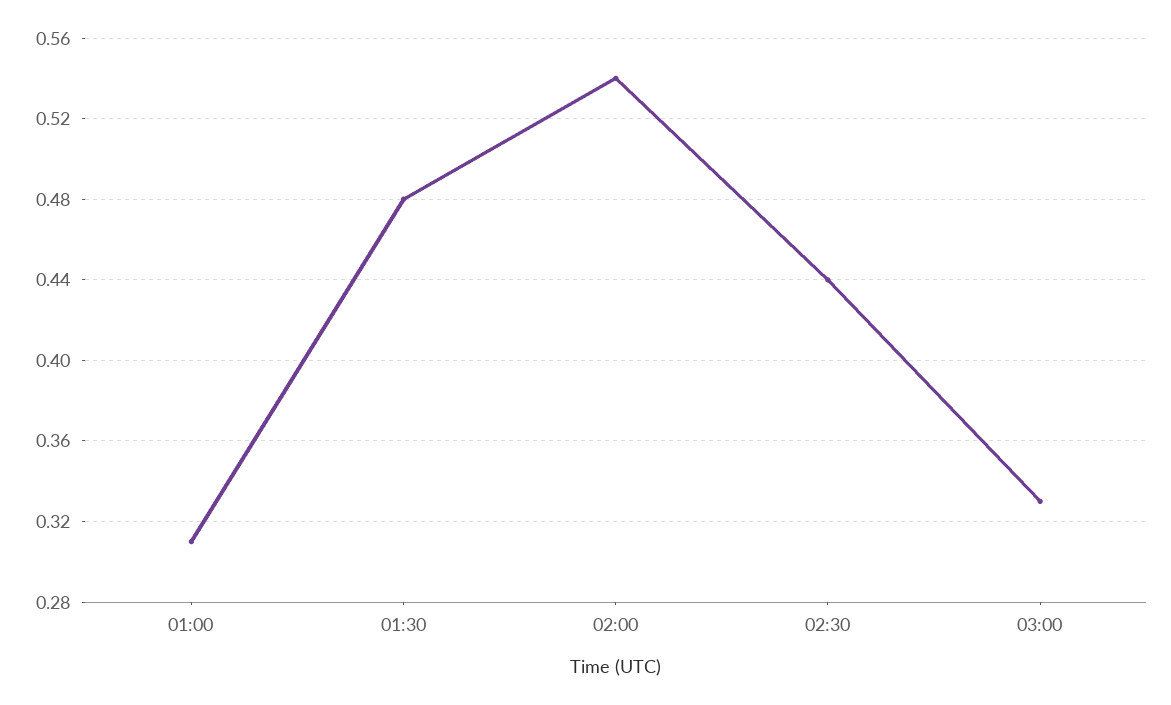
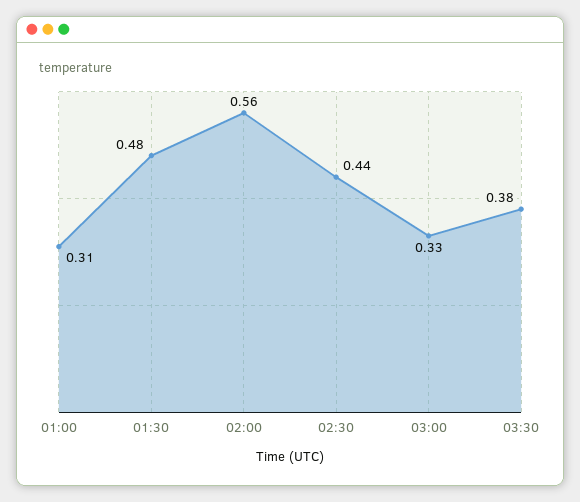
02:00: 0.54 -> 0.56
03:30: none -> 0.38

